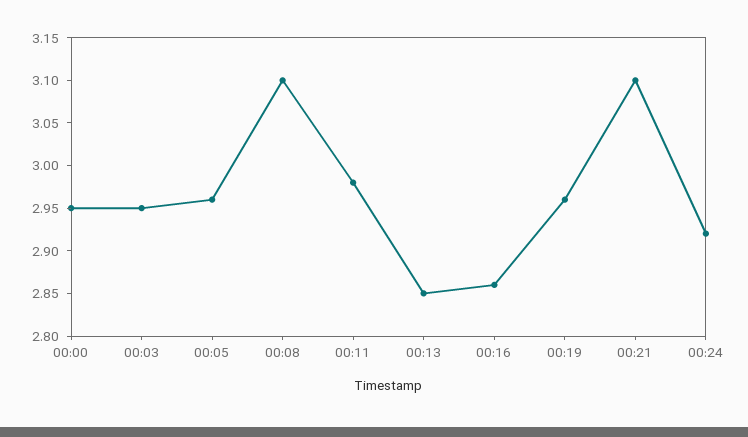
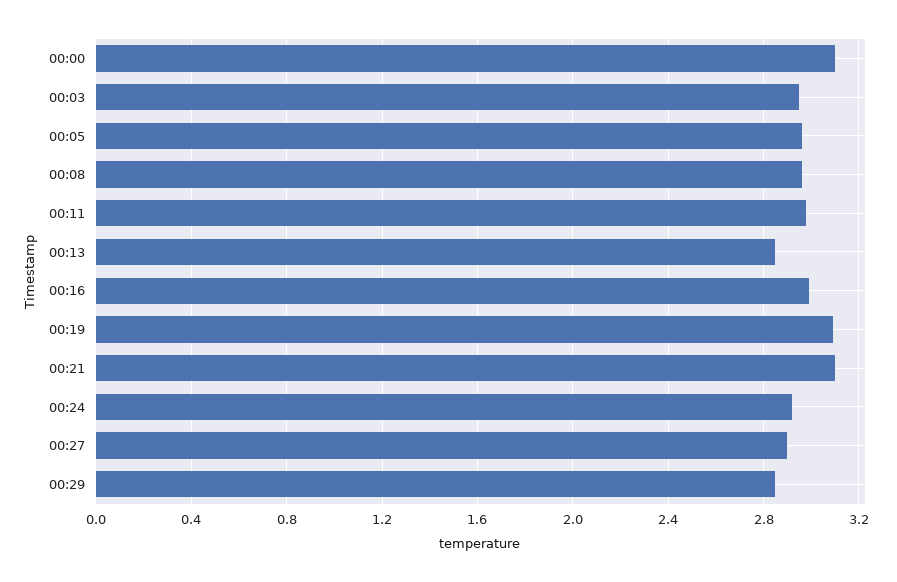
00:00: 2.95 -> 3.1
00:08: 3.1 -> 2.95
00:16: 2.86 -> 3
00:19: 2.96 -> 3.1
00:27: none -> 2.9
00:29: none -> 2.85

